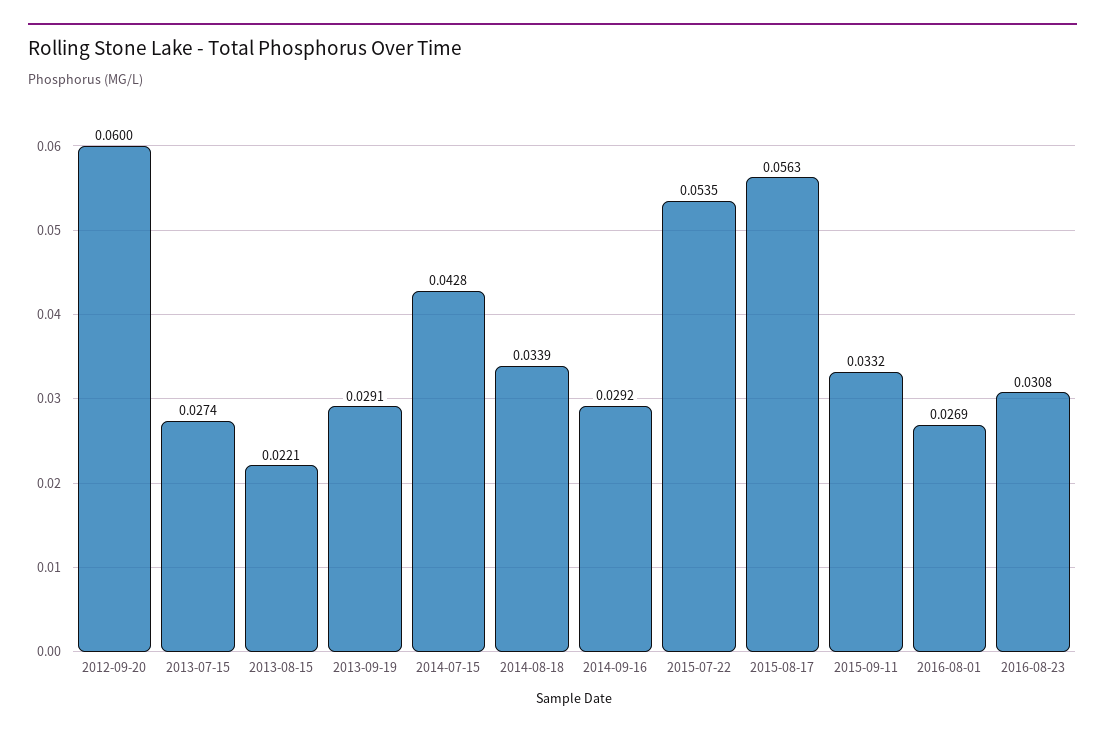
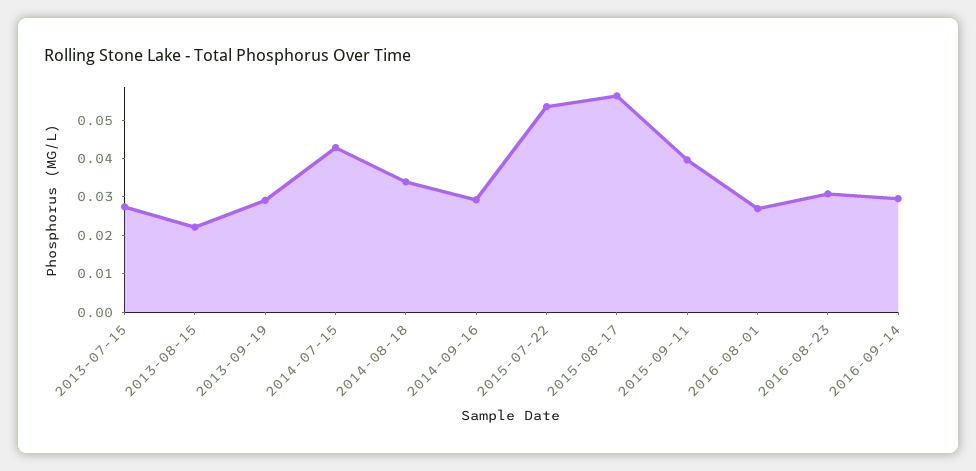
2012-09-20: 0.06 -> none
2015-09-11: 0.0332 -> 0.04
2016-09-14: none -> 0.03

